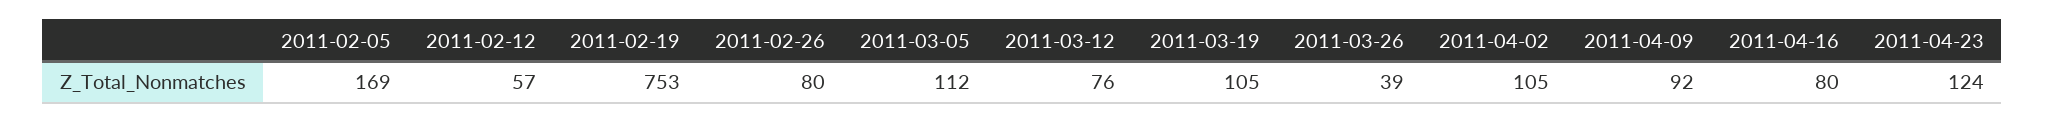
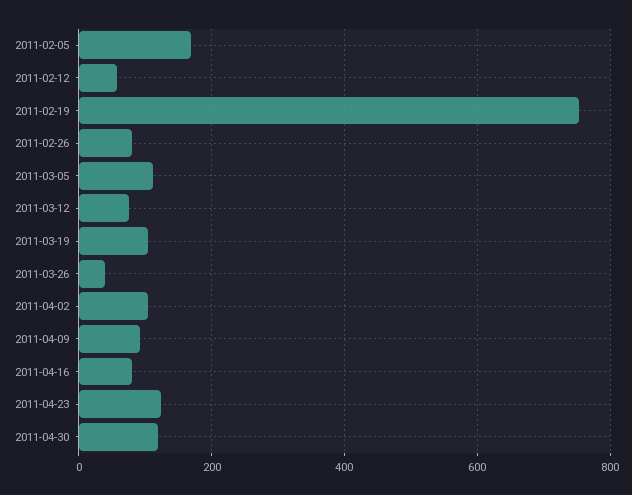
2011-04-30: none -> 120

